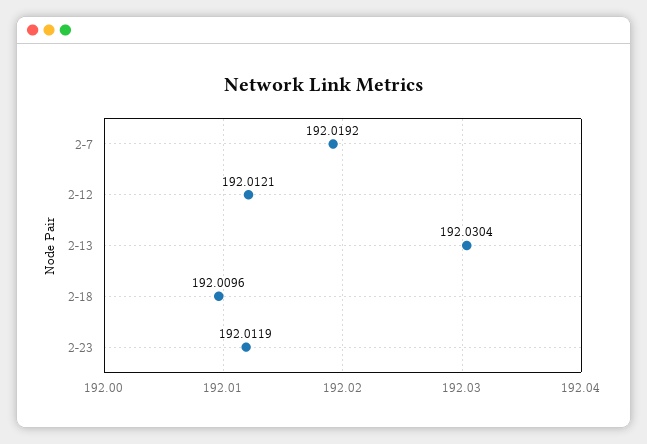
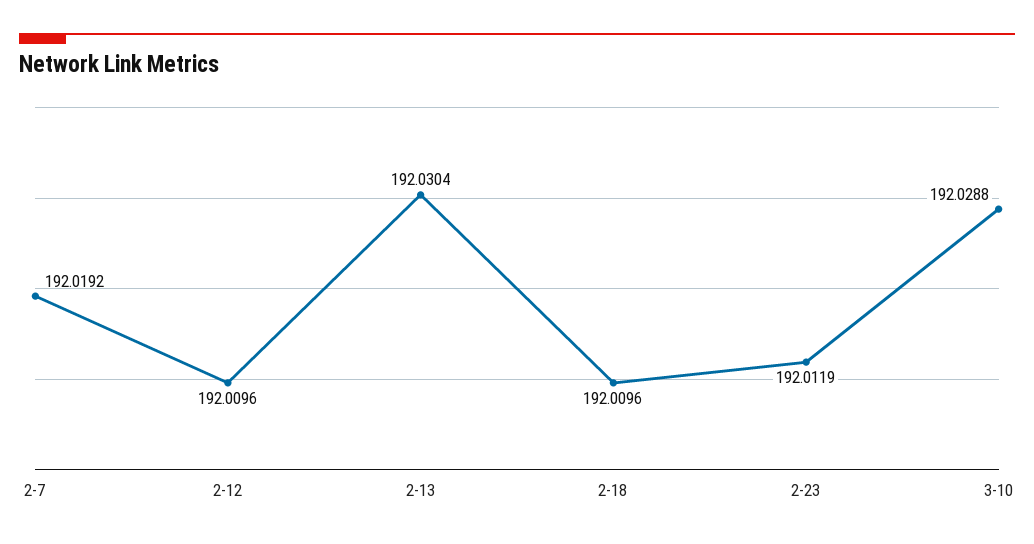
2-12: 192.0121 -> 192.0096
3-10: none -> 192.0288

